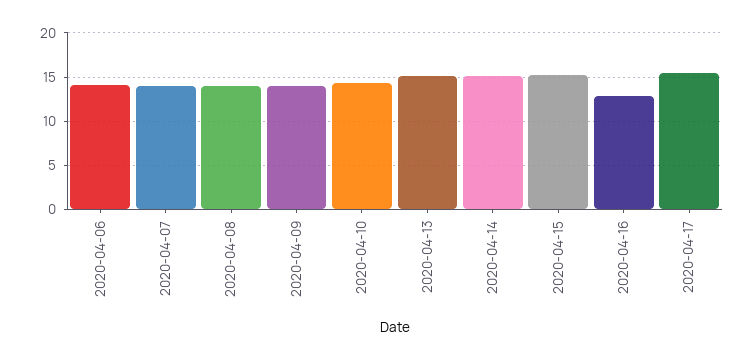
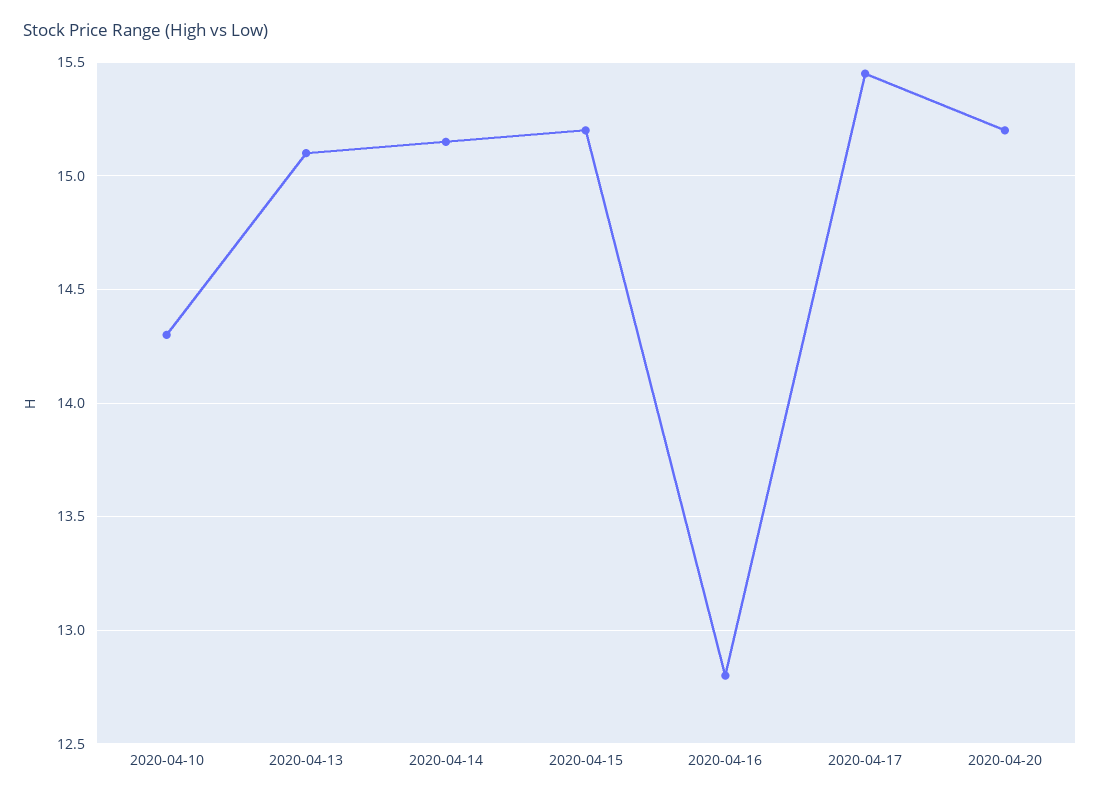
2020-04-06: 14 -> none
2020-04-07: 14 -> none
2020-04-08: 14 -> none
2020-04-09: 14 -> none
2020-04-20: none -> 15.2

